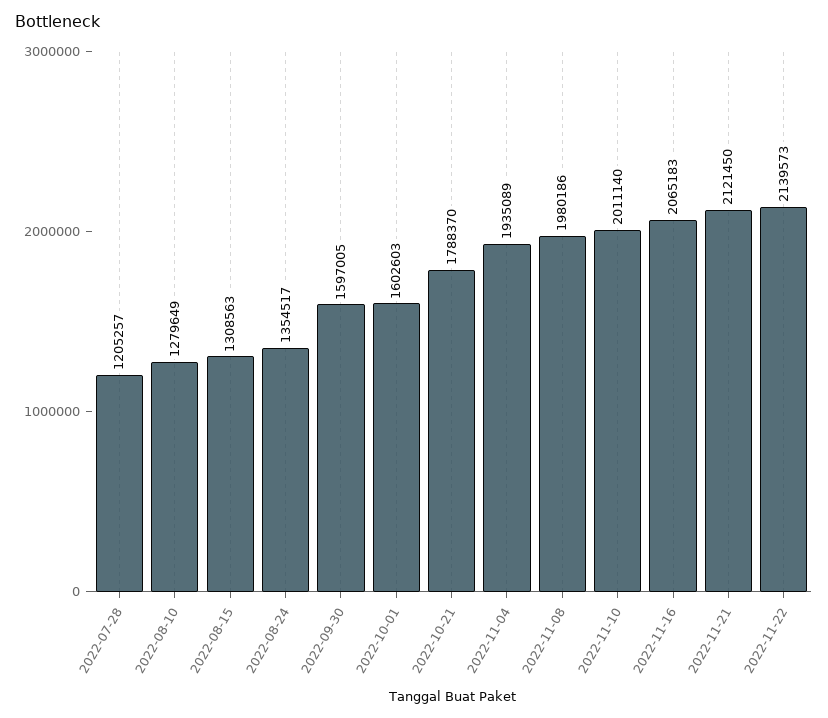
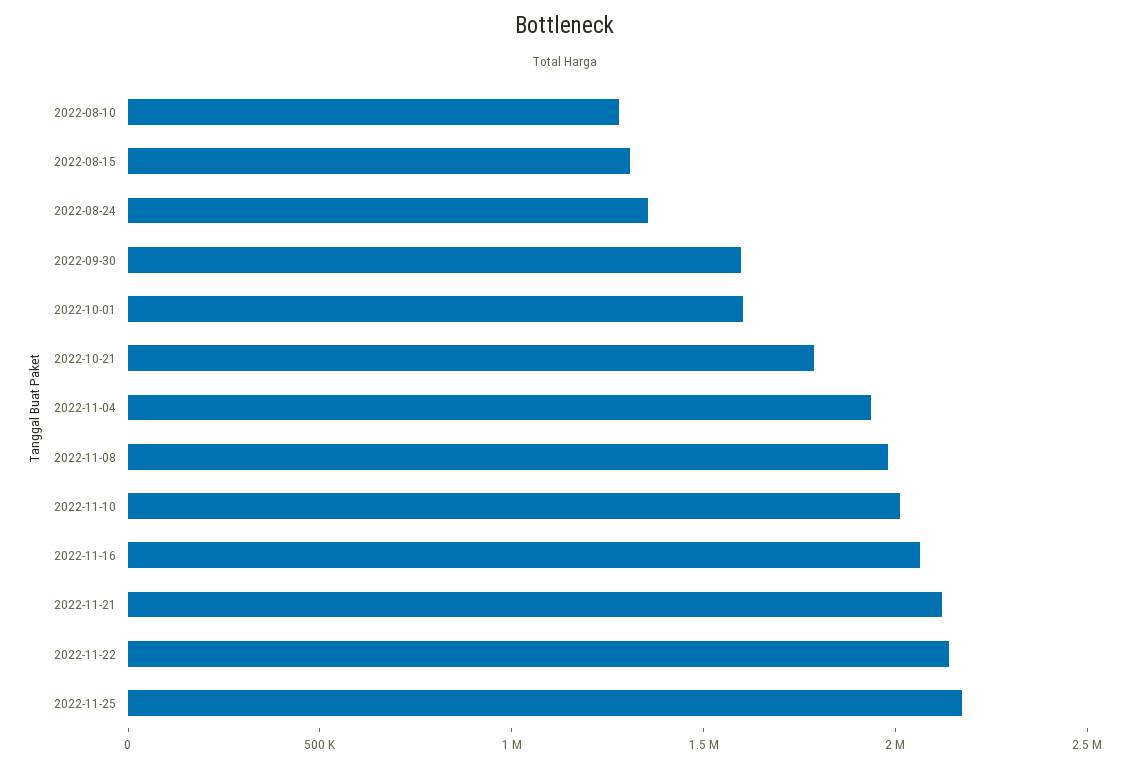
2022-07-28: 1205257 -> none
2022-11-25: none -> 2200000

